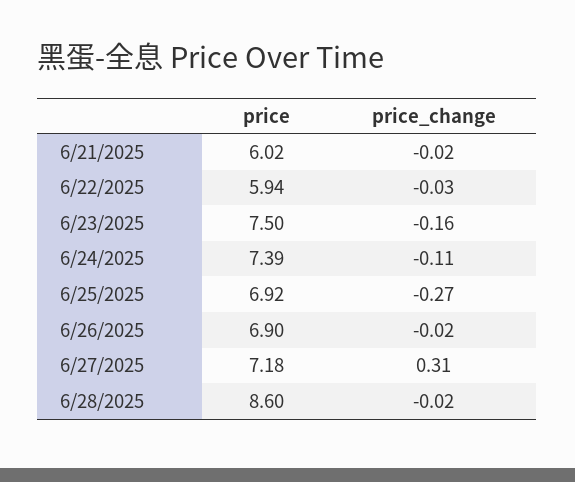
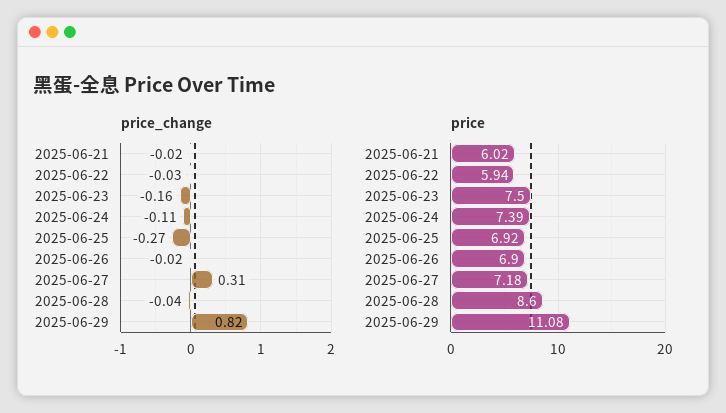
price_change, 6/28/2025: -0.02 -> -0.04
price_change, 2025-06-29: none -> 0.82
price, 2025-06-29: none -> 11.08

